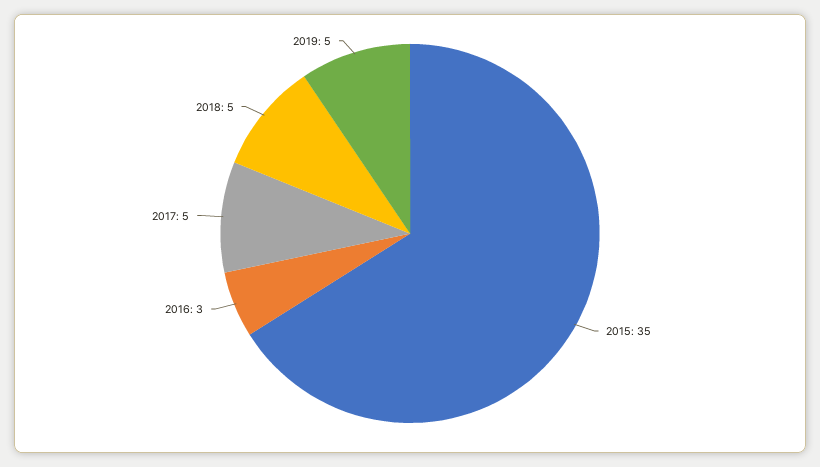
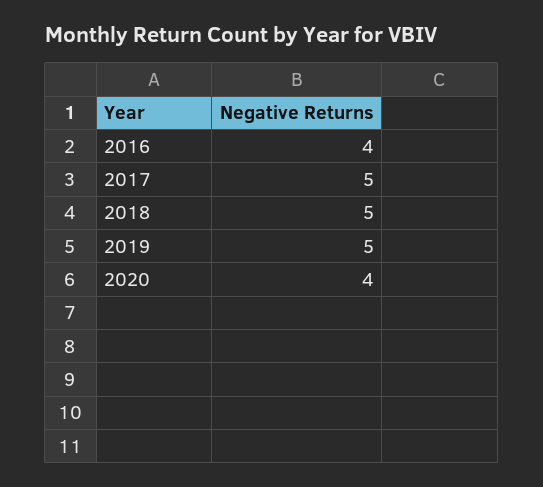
2015: 35 -> none
2016: 3 -> 4
2020: none -> 4

